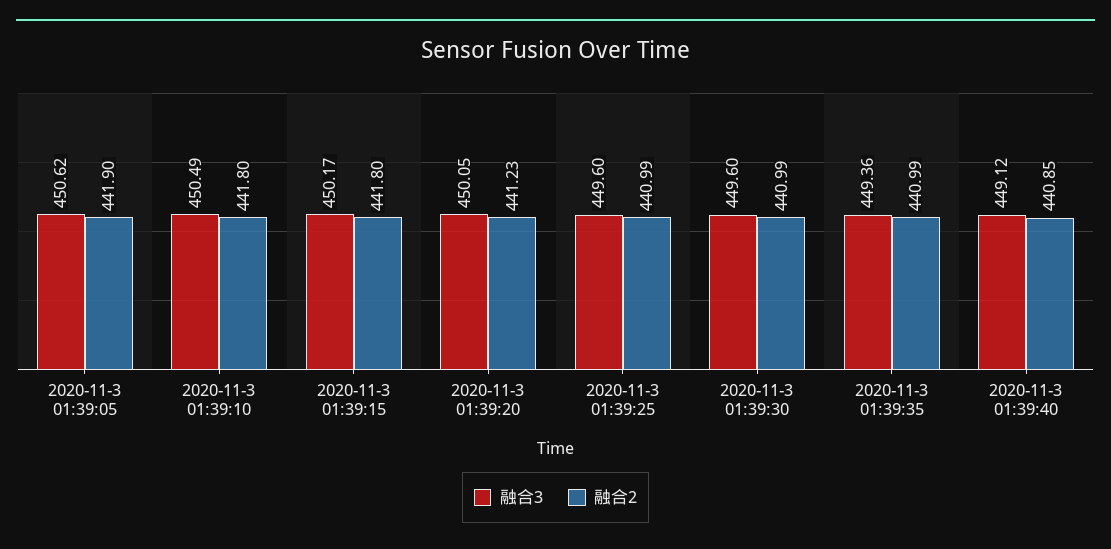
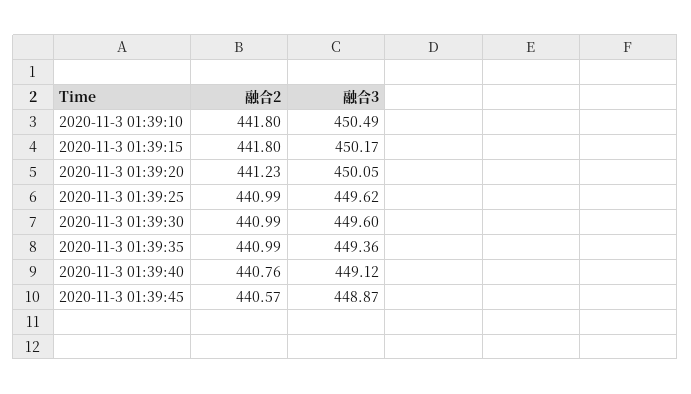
融合3, 2020-11-3 01:39:05: 450.62 -> none
融合2, 2020-11-3 01:39:05: 441.9 -> none
融合3, 2020-11-3 01:39:25: 449.6 -> 449.62
融合2, 2020-11-3 01:39:40: 440.85 -> 440.76
融合2, 2020-11-3 01:39:45: none -> 440.57
融合3, 2020-11-3 01:39:45: none -> 448.87

